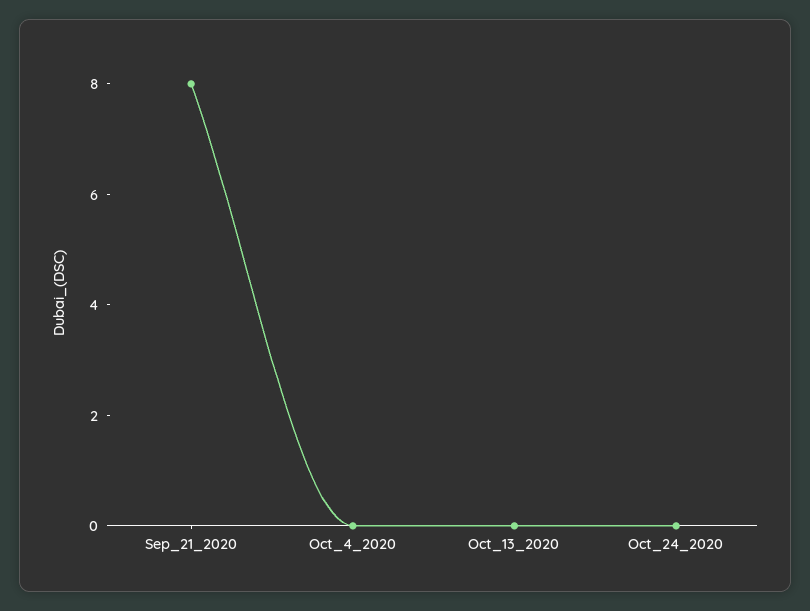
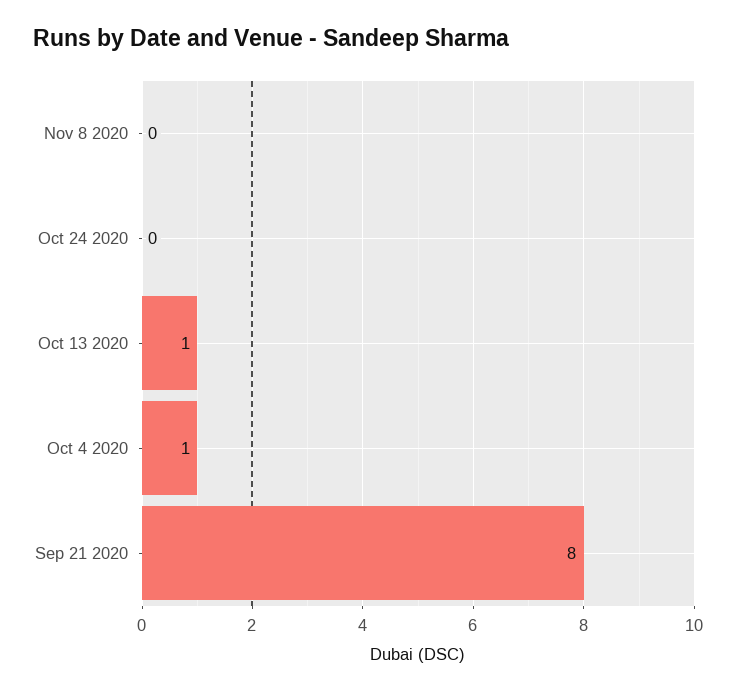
Oct_4_2020: 0 -> 1
Oct_13_2020: 0 -> 1
Nov 8 2020: none -> 0

